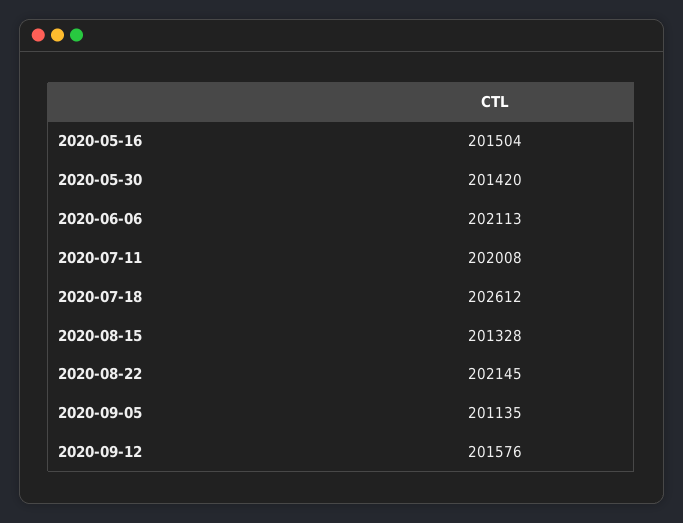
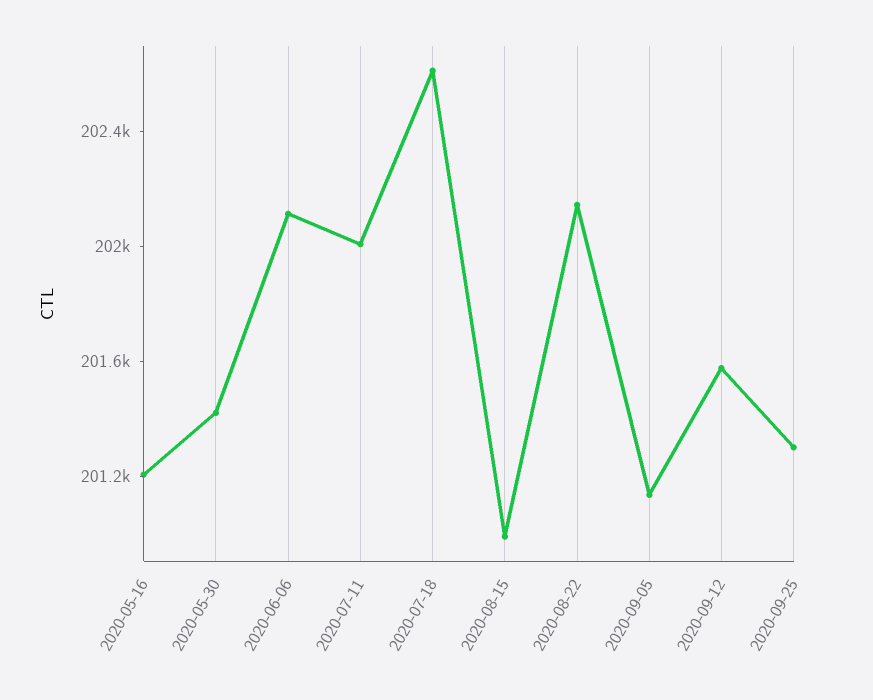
2020-05-16: 201504 -> 201200
2020-08-15: 201328 -> 201000
2020-09-25: none -> 201300

